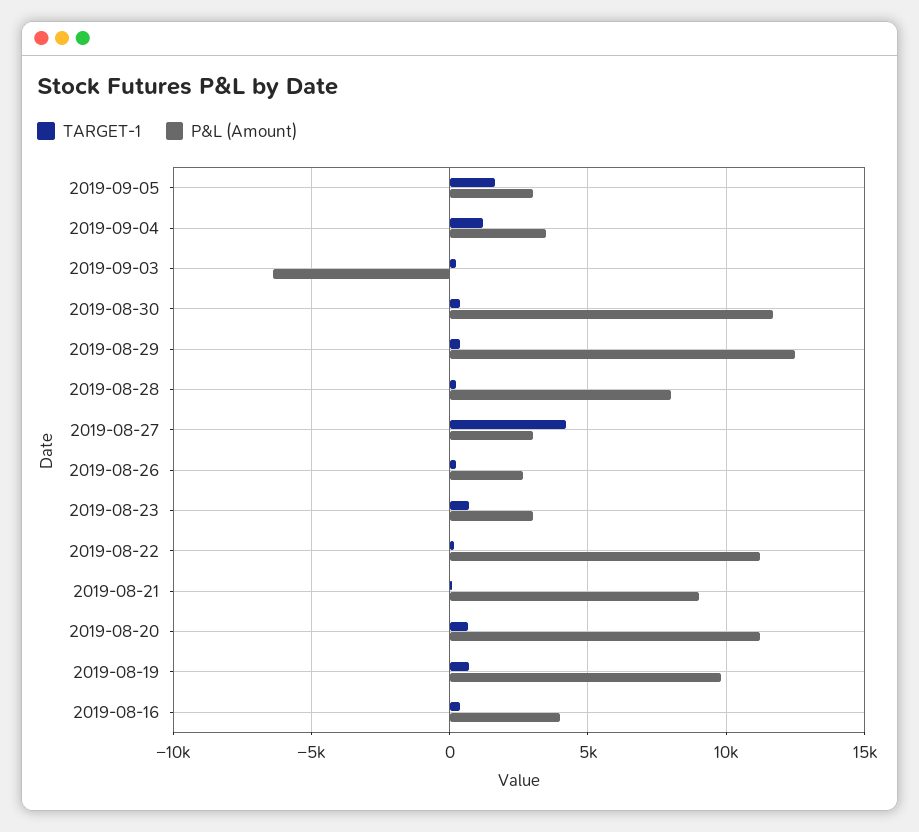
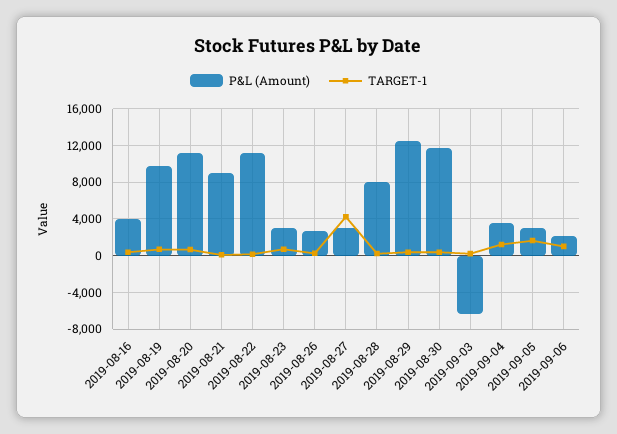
P&L (Amount), 2019-09-06: none -> 2000
TARGET-1, 2019-09-06: none -> 1000

